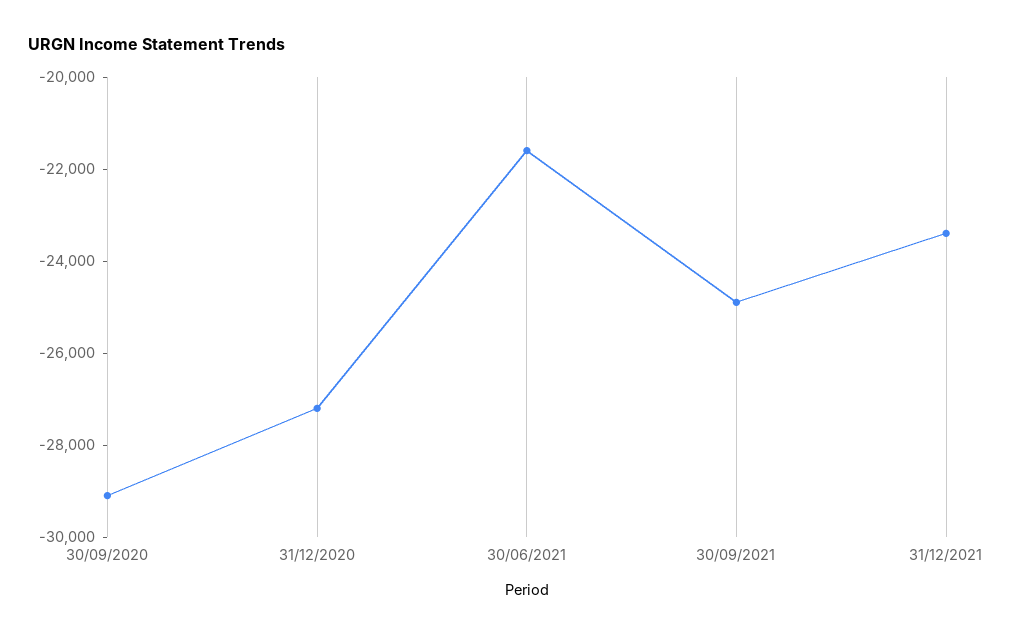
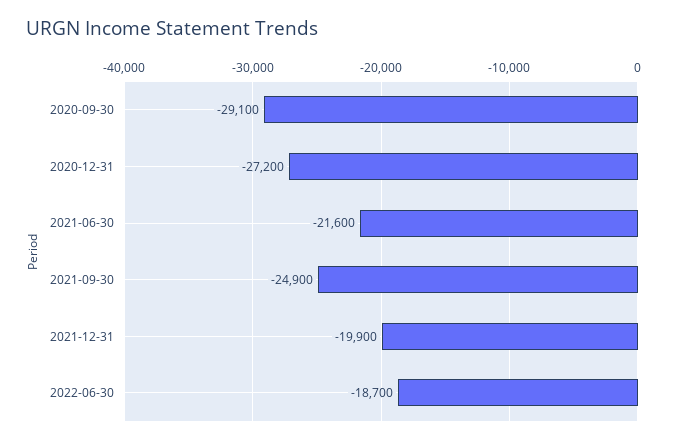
31/12/2021: -23500 -> -19900
2022-06-30: none -> -18700

